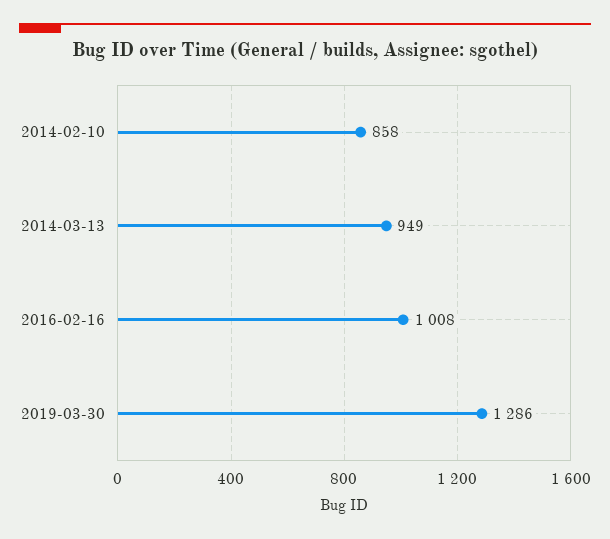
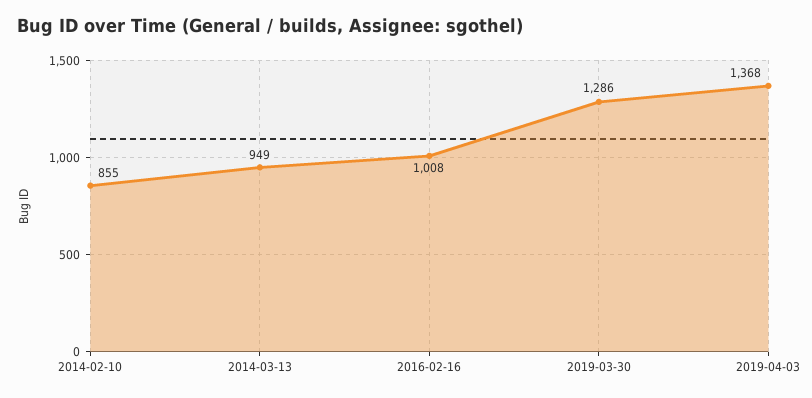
2014-02-10: 858 -> 855
2019-04-03: none -> 1368

